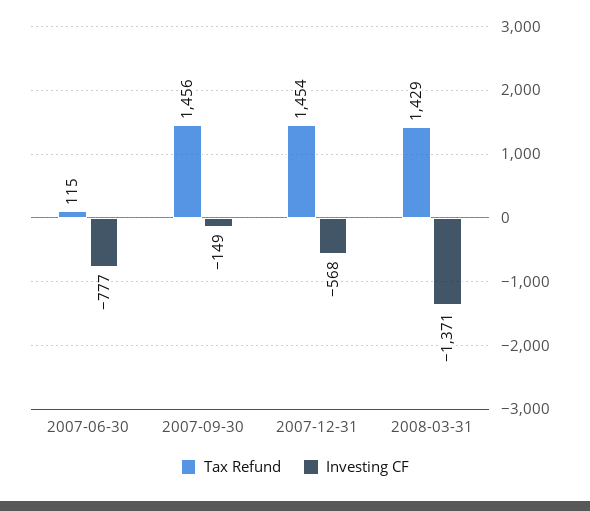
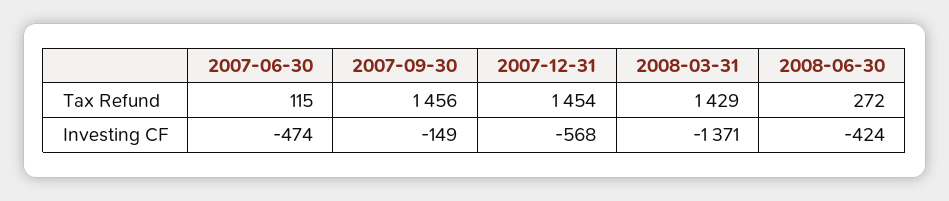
Investing CF, 2007-06-30: -777 -> -474
Tax Refund, 2008-06-30: none -> 272
Investing CF, 2008-06-30: none -> -424

